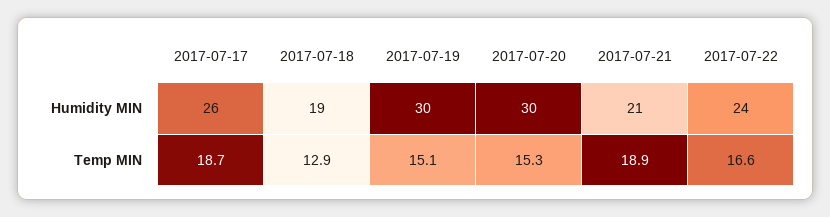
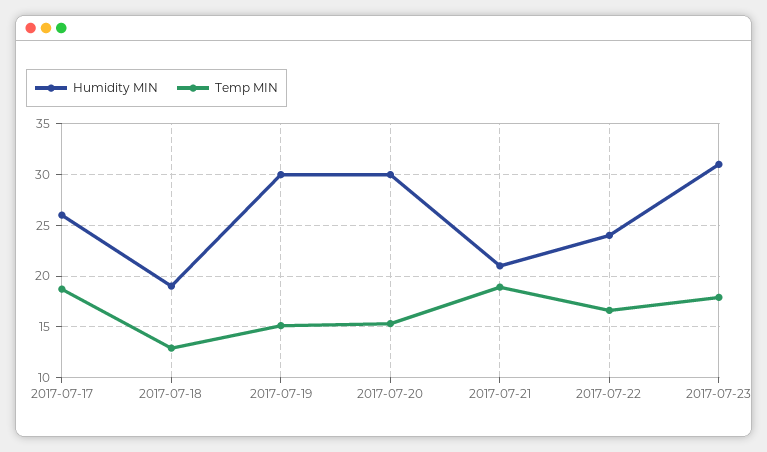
Humidity MIN, 2017-07-23: none -> 31
Temp MIN, 2017-07-23: none -> 18

